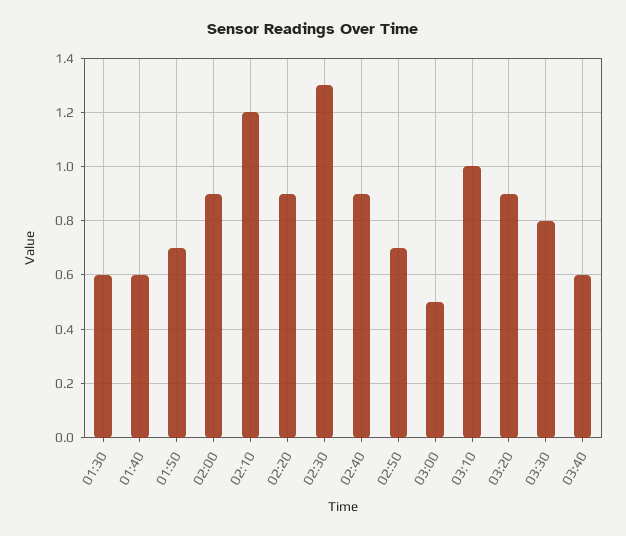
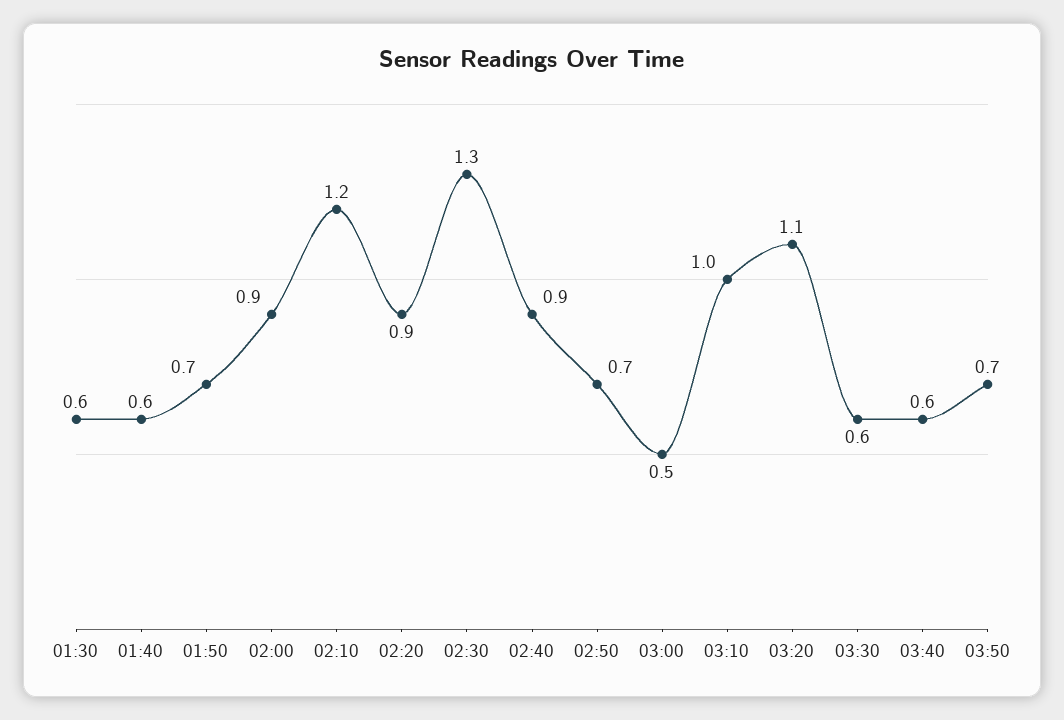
03:20: 0.9 -> 1.1
03:30: 0.8 -> 0.6
03:50: none -> 0.7

